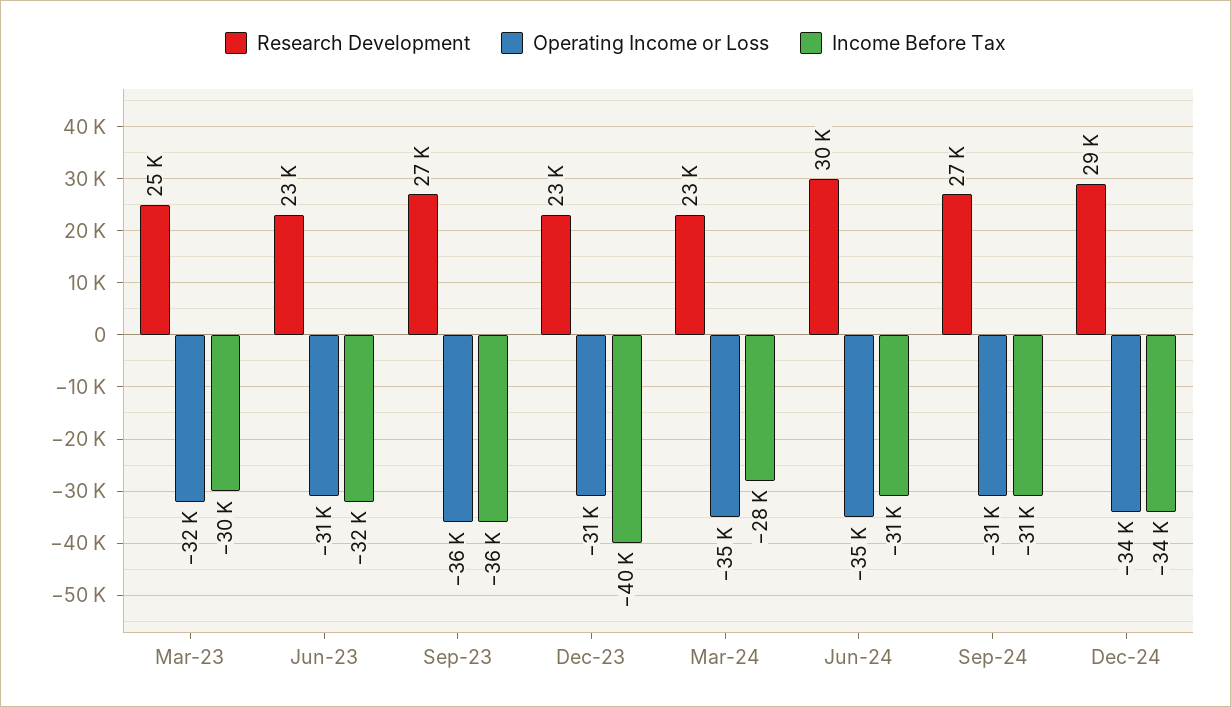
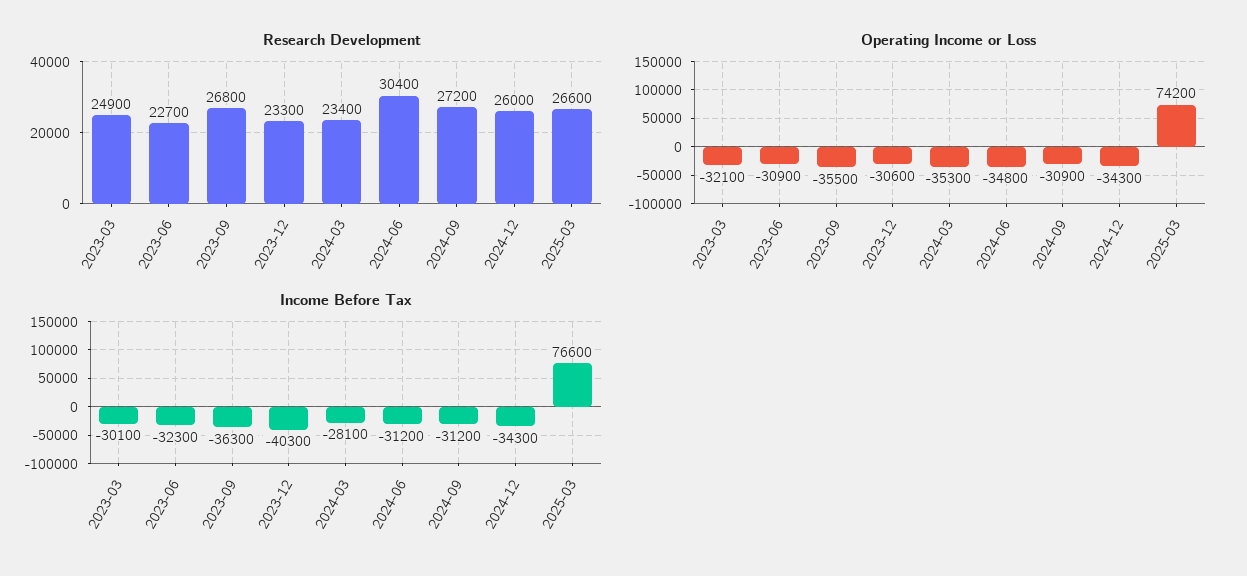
Research Development, Dec-24: 29000 -> 26000
Research Development, 2025-03: none -> 26600
Operating Income or Loss, 2025-03: none -> 74200
Income Before Tax, 2025-03: none -> 76600

